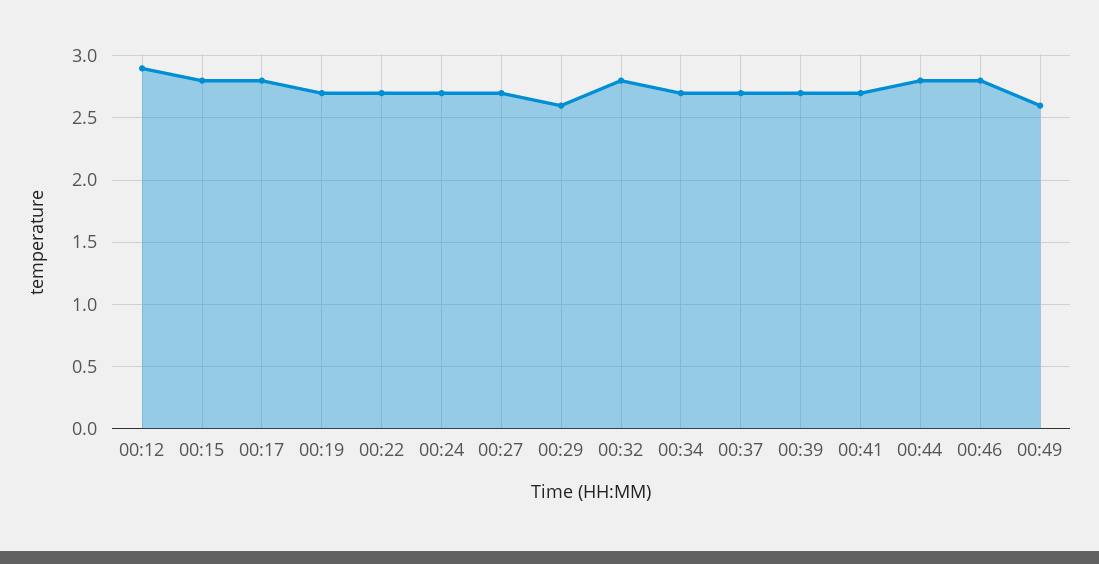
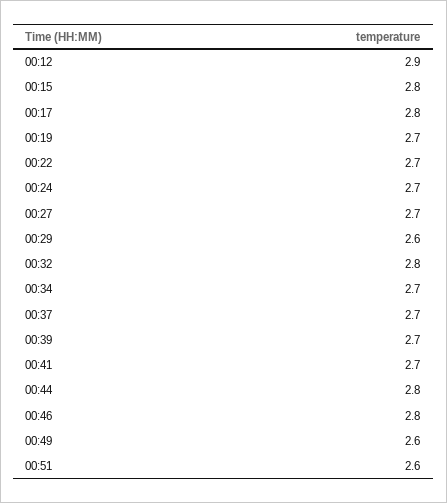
00:51: none -> 2.6

